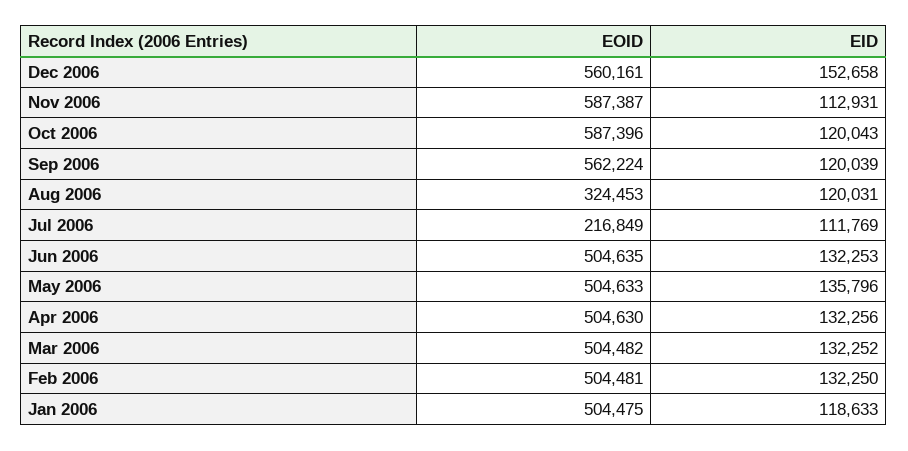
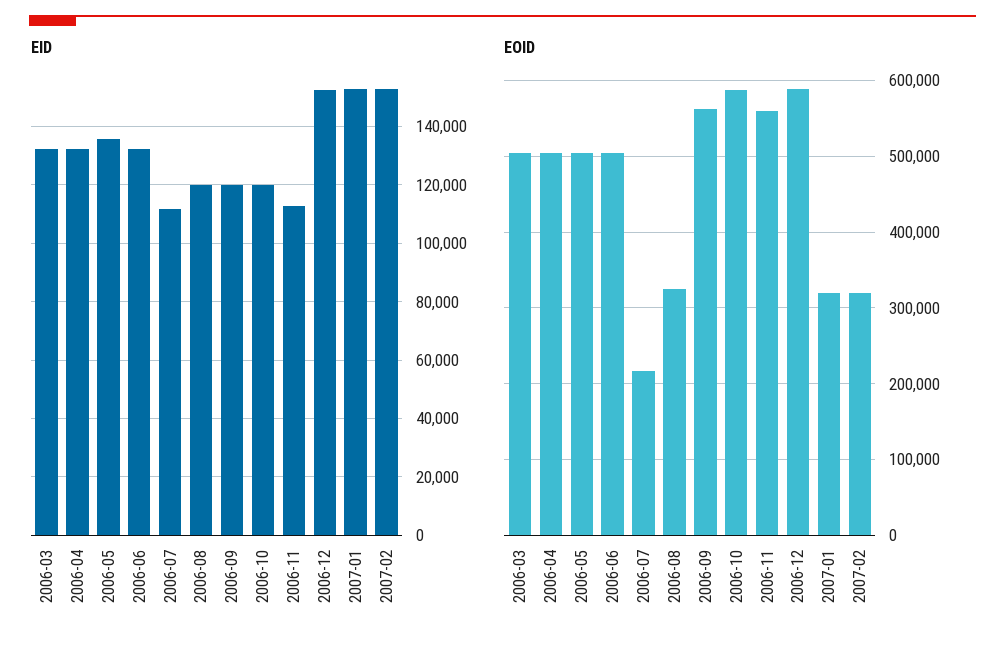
EOID, Dec 2006: 560161 -> 590000
EOID, Nov 2006: 587387 -> 560000
EOID, Feb 2006: 504481 -> none
EID, Feb 2006: 132250 -> none
EOID, Jan 2006: 504475 -> none
EID, Jan 2006: 118633 -> none
EID, 2007-01: none -> 152500
EID, 2007-02: none -> 152500
EOID, 2007-01: none -> 320000
EOID, 2007-02: none -> 320000

